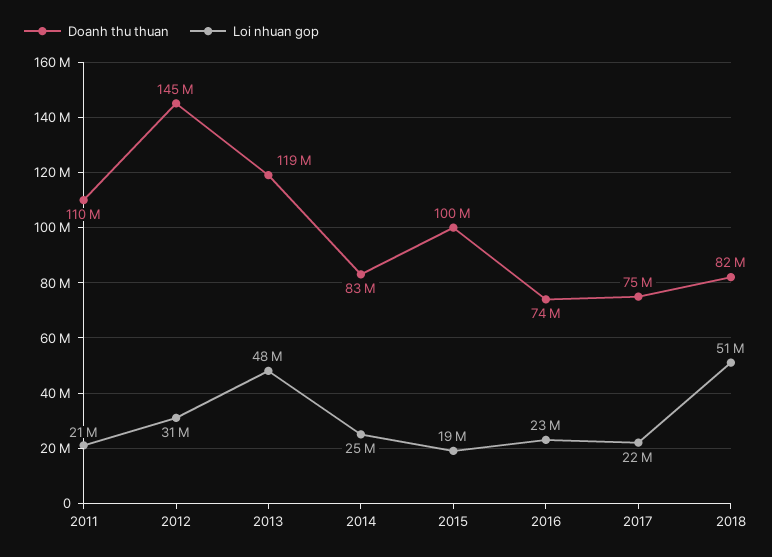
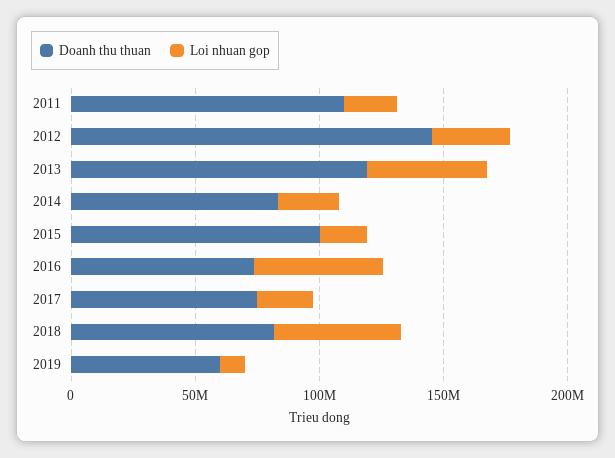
Loi nhuan gop, 2016: 23000000 -> 50000000
Doanh thu thuan, 2019: none -> 60000000
Loi nhuan gop, 2019: none -> 10000000

